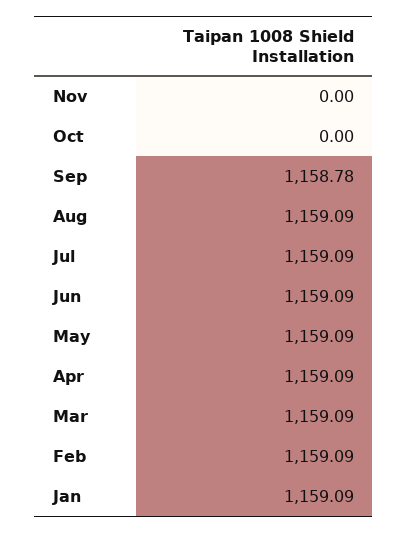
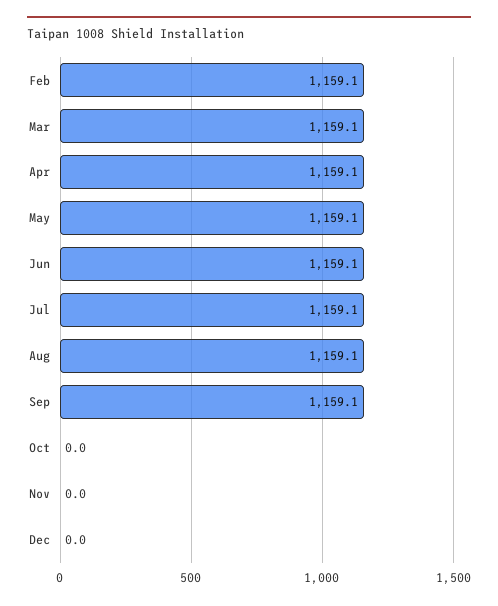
Sep: 1158.78 -> 1159.1
Jan: 1159.09 -> none
Dec: none -> 0

